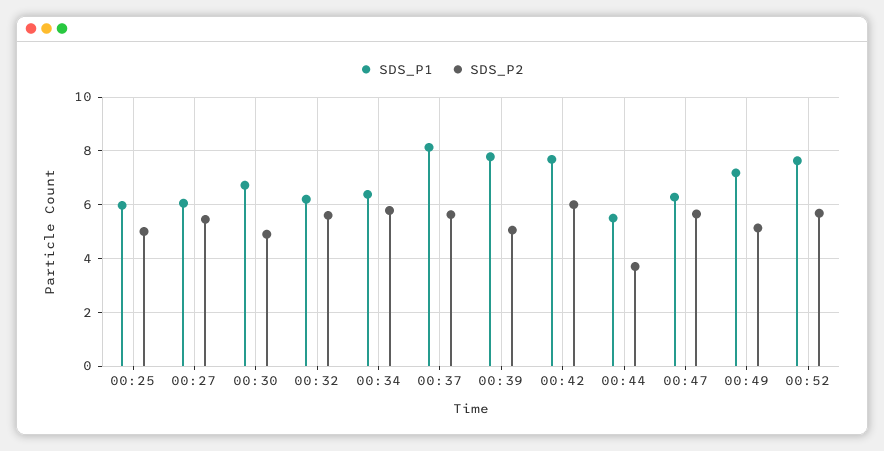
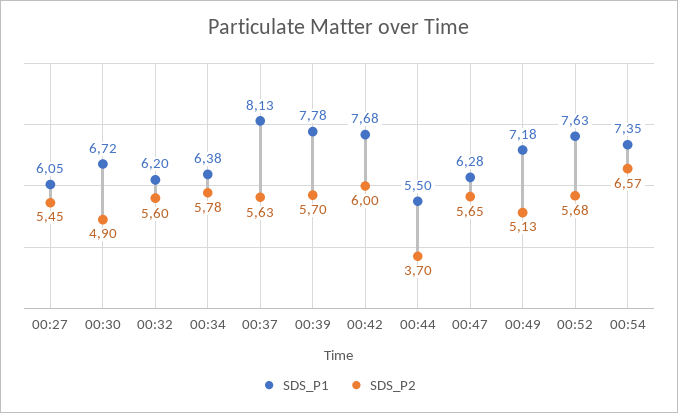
SDS_P1, 00:25: 6 -> none
SDS_P2, 00:25: 5 -> none
SDS_P2, 00:39: 5 -> 5.7
SDS_P1, 00:54: none -> 7.35
SDS_P2, 00:54: none -> 6.57

